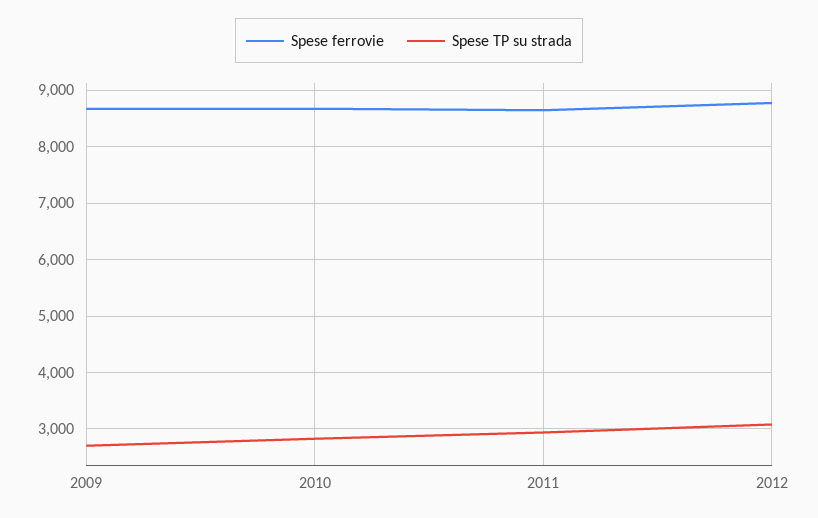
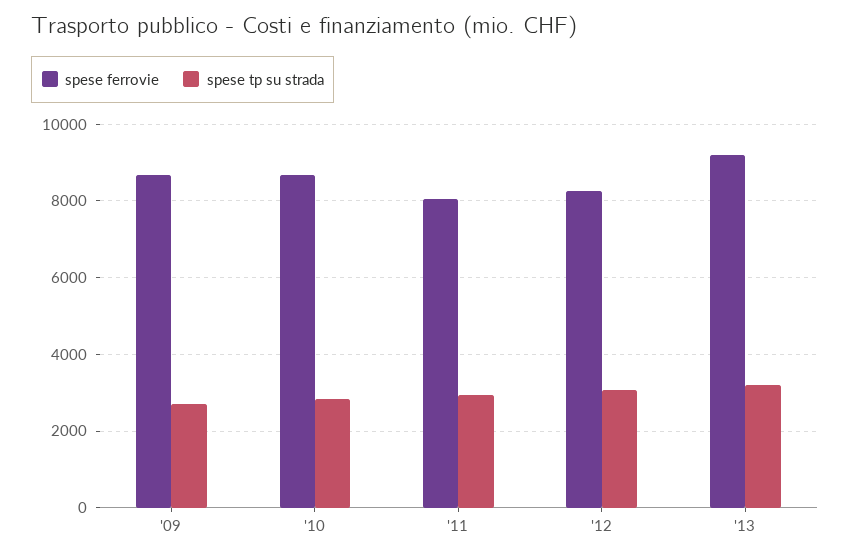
Spese ferrovie, 2011: 8600 -> 8000
Spese ferrovie, 2012: 8800 -> 8200
Spese ferrovie, '13: none -> 9200
Spese TP su strada, '13: none -> 3200

